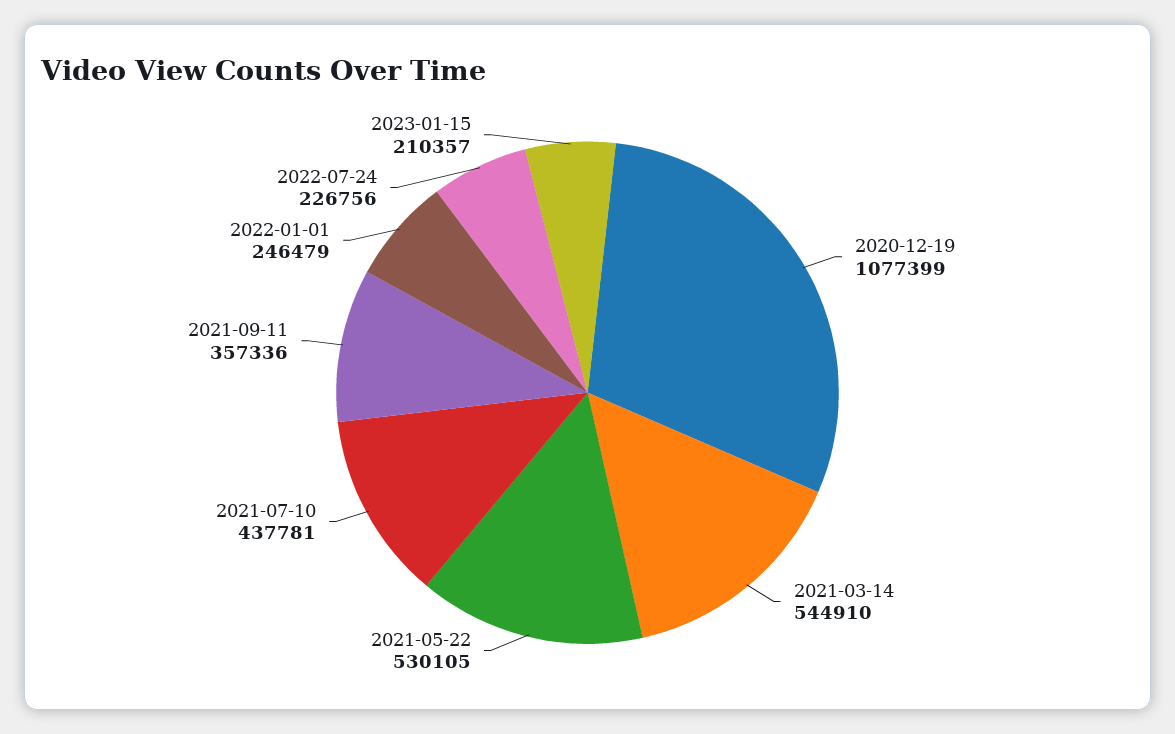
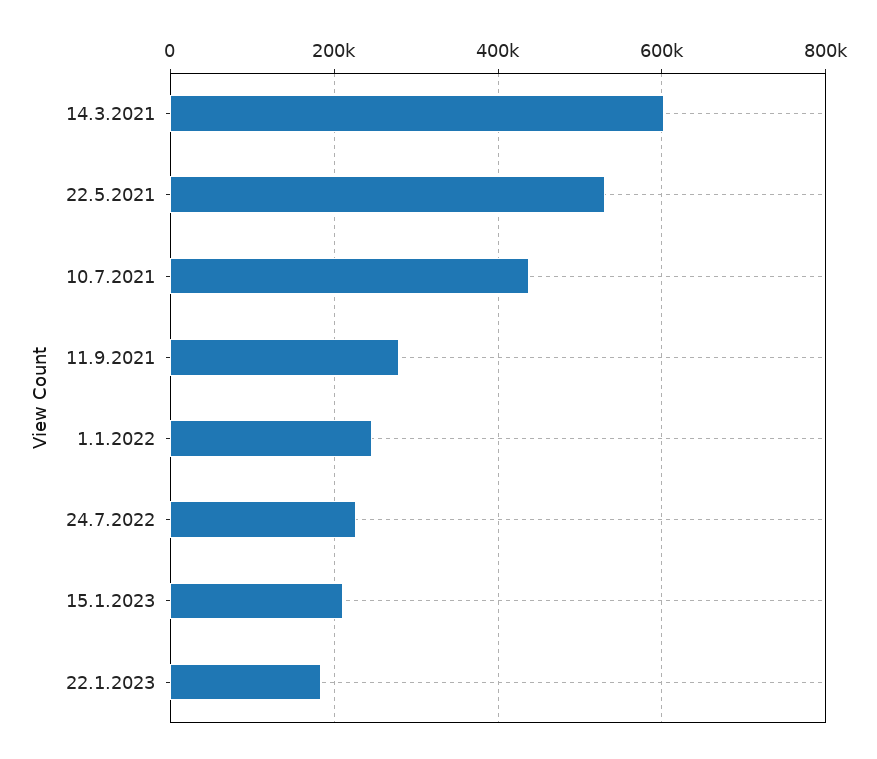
2020-12-19: 1077399 -> none
2021-03-14: 544910 -> 600000
2021-09-11: 357336 -> 280000
22.1.2023: none -> 180000

